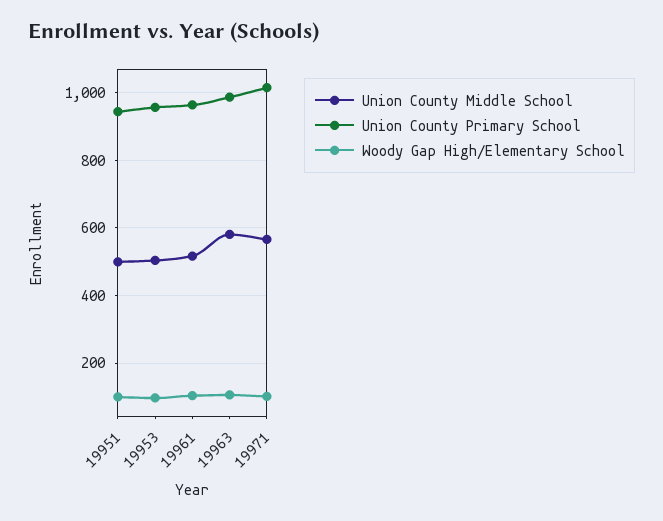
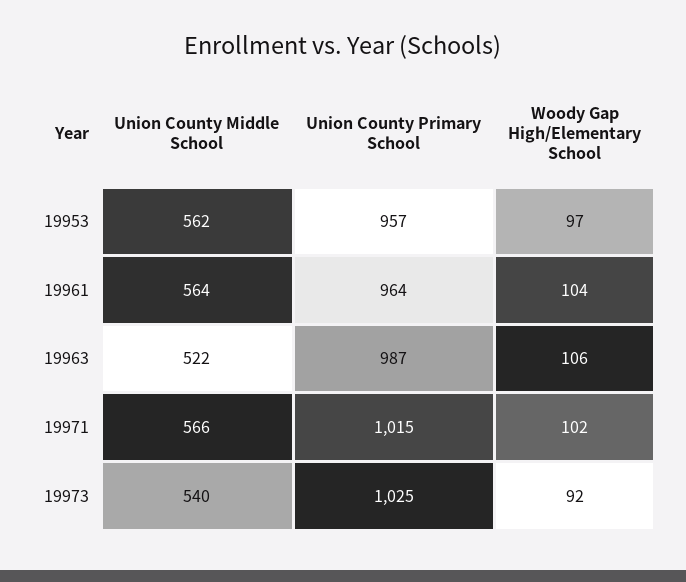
Union County Middle School, 19951: 500 -> none
Union County Primary School, 19951: 940 -> none
Woody Gap High/Elementary School, 19951: 100 -> none
Union County Middle School, 19953: 500 -> 562
Union County Middle School, 19961: 520 -> 564
Union County Middle School, 19963: 580 -> 522
Union County Middle School, 19973: none -> 540
Union County Primary School, 19973: none -> 1025
Woody Gap High/Elementary School, 19973: none -> 92

